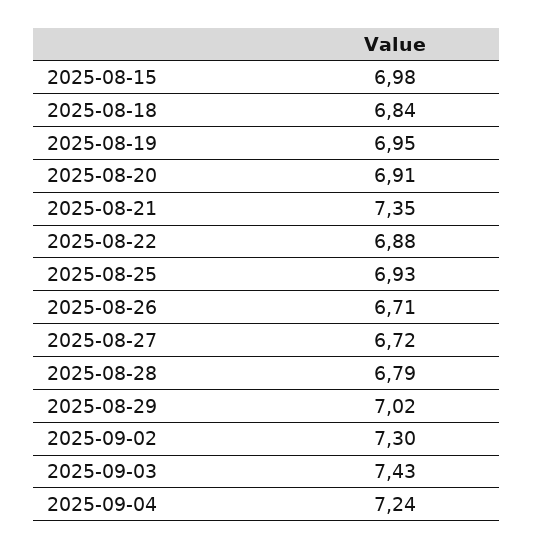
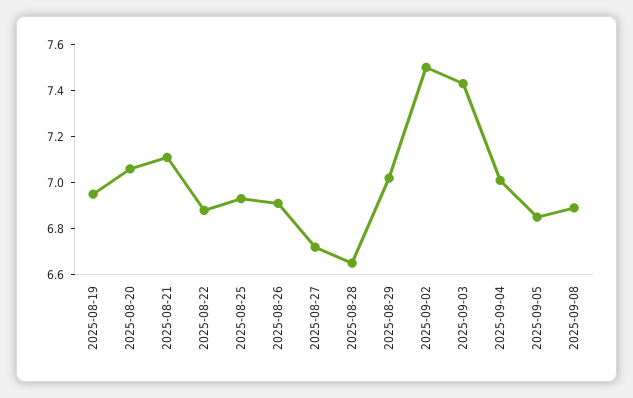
2025-08-15: 6.98 -> none
2025-08-18: 6.84 -> none
2025-08-20: 6.91 -> 7.05
2025-08-21: 7.35 -> 7.1
2025-08-26: 6.71 -> 6.9
2025-08-28: 6.79 -> 6.65
2025-09-02: 7.3 -> 7.5
2025-09-04: 7.24 -> 7
2025-09-05: none -> 6.85
2025-09-08: none -> 6.9

